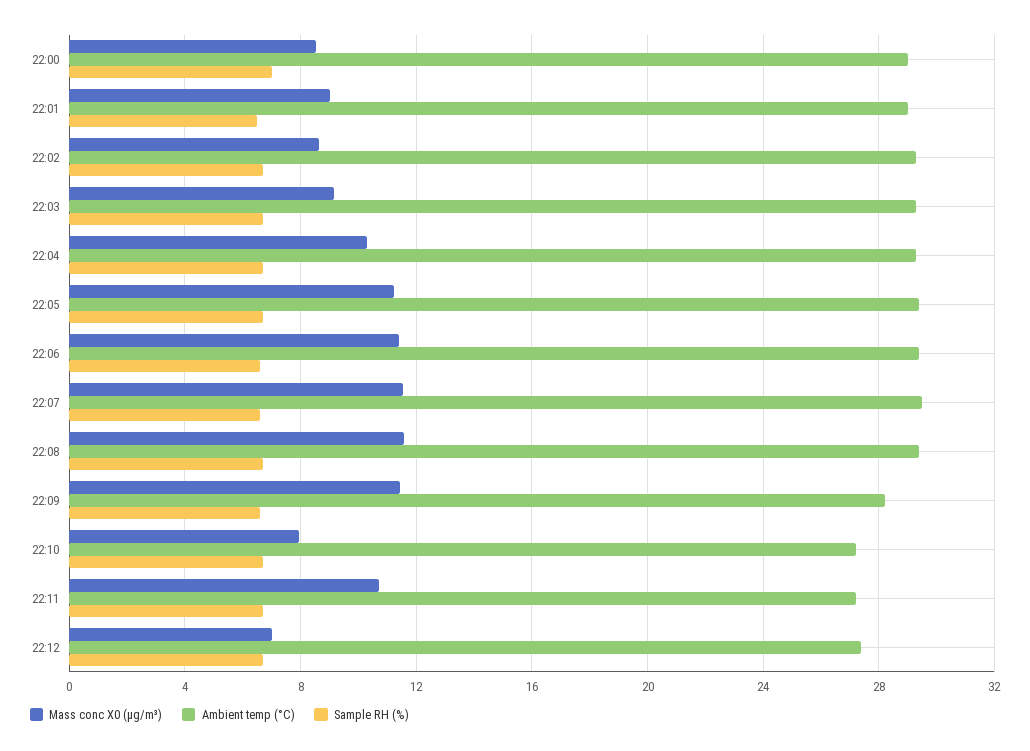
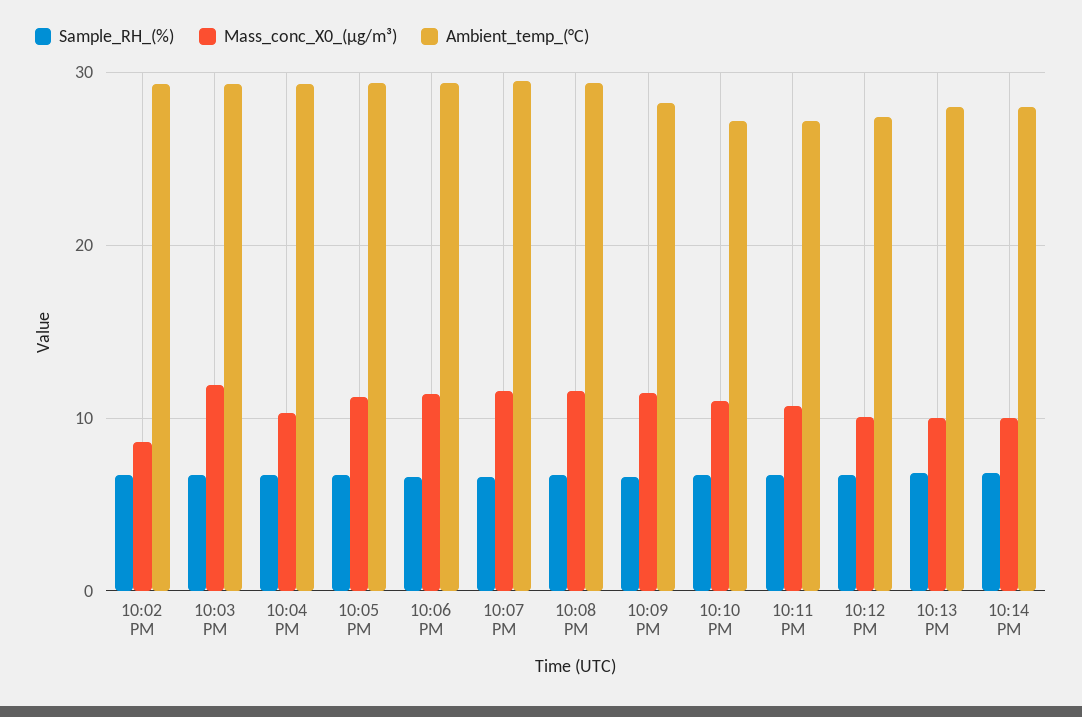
Mass conc X0 (μg/m³), 22:00: 8.5 -> none
Ambient temp (°C), 22:00: 29 -> none
Sample RH (%), 22:00: 7 -> none
Mass conc X0 (μg/m³), 22:01: 9 -> none
Ambient temp (°C), 22:01: 29 -> none
Sample RH (%), 22:01: 6.5 -> none
Mass conc X0 (μg/m³), 22:03: 9 -> 12
Mass conc X0 (μg/m³), 22:10: 8 -> 11
Mass conc X0 (μg/m³), 22:12: 7 -> 10
Sample RH (%), 10:13 PM: none -> 7
Mass conc X0 (μg/m³), 10:13 PM: none -> 10
Ambient temp (°C), 10:13 PM: none -> 28
Sample RH (%), 10:14 PM: none -> 7
Mass conc X0 (μg/m³), 10:14 PM: none -> 10
Ambient temp (°C), 10:14 PM: none -> 28

